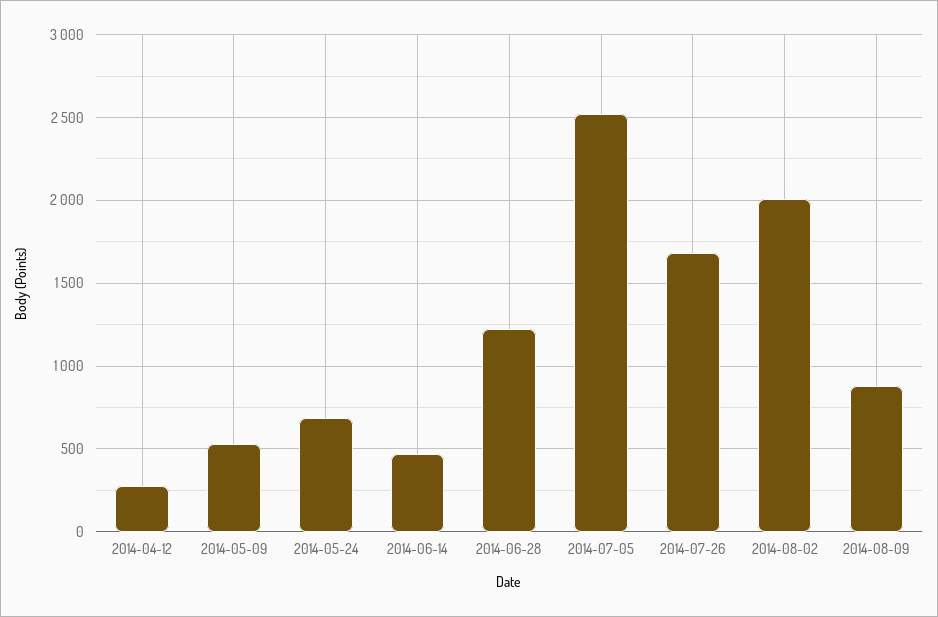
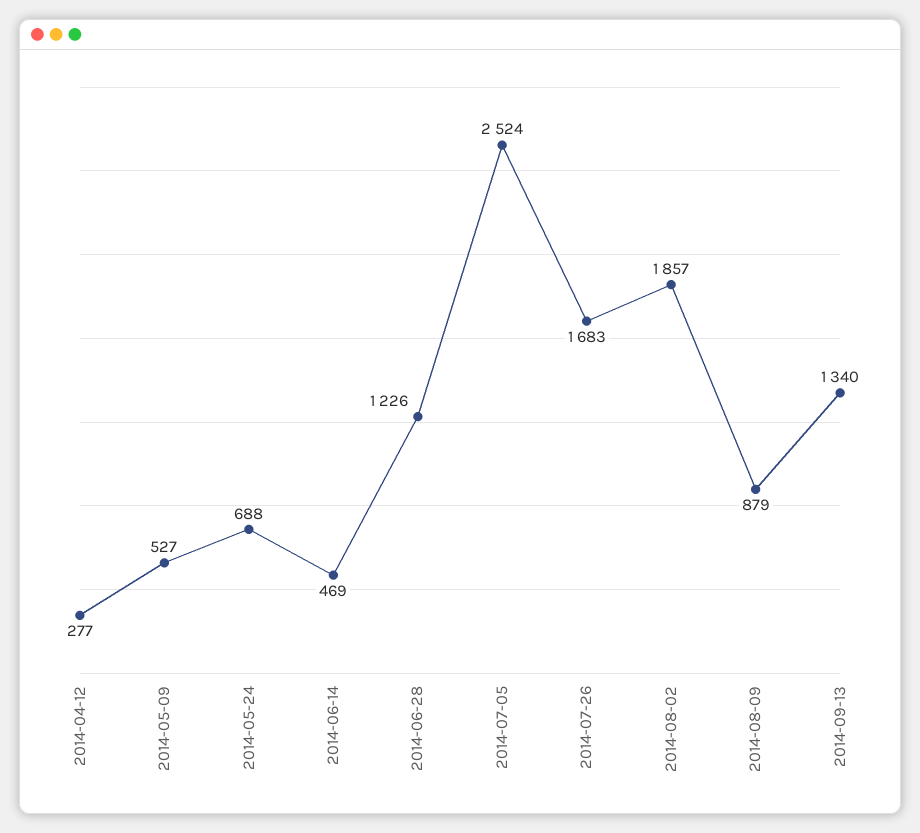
2014-08-02: 2000 -> 1857
2014-09-13: none -> 1340

